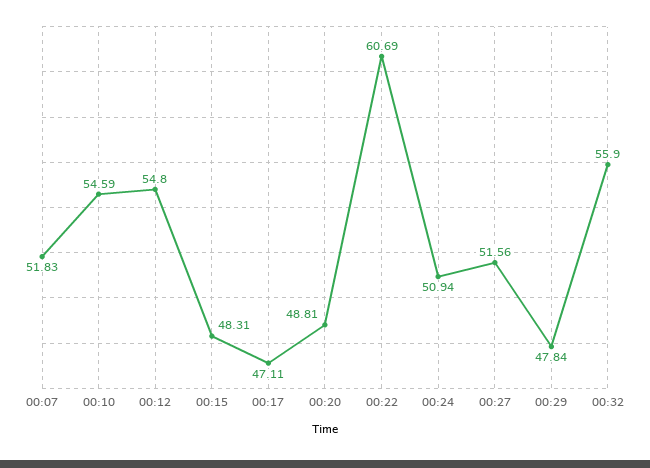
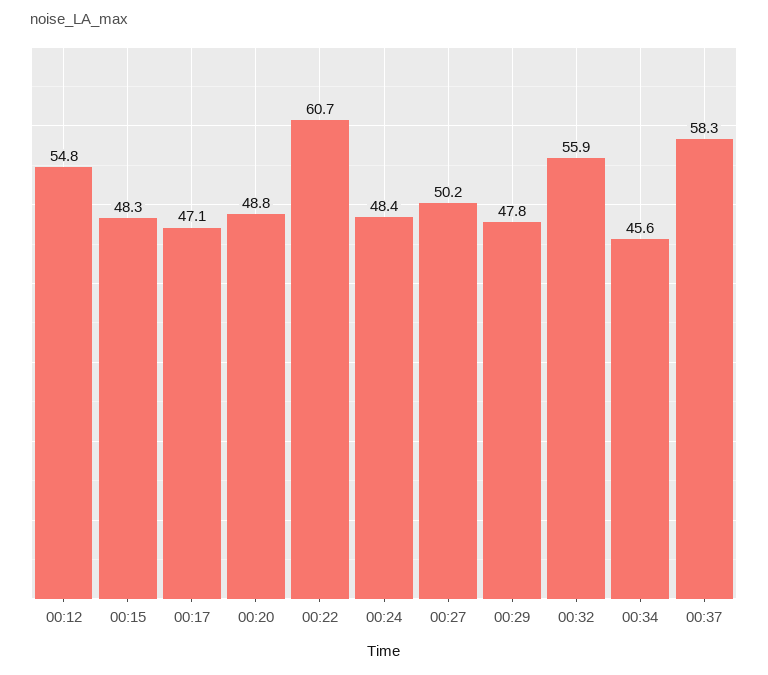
00:07: 51.83 -> none
00:10: 54.59 -> none
00:24: 50.94 -> 48.4
00:27: 51.56 -> 50.2
00:34: none -> 45.6
00:37: none -> 58.3

